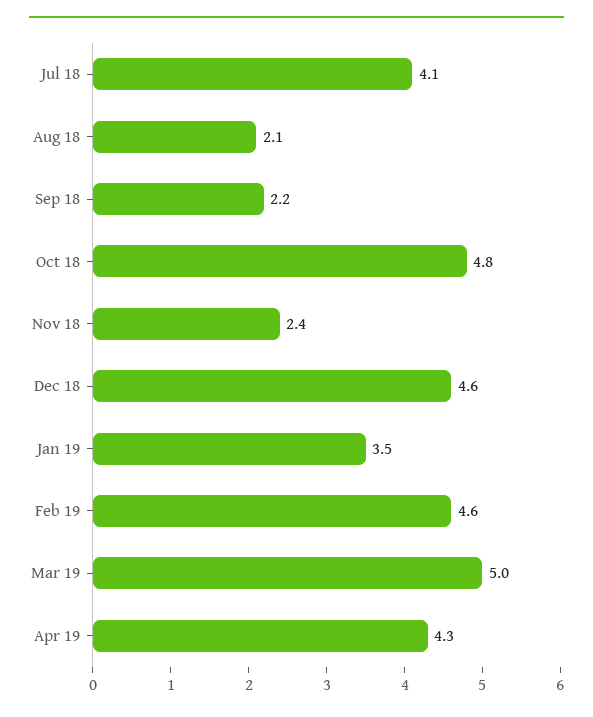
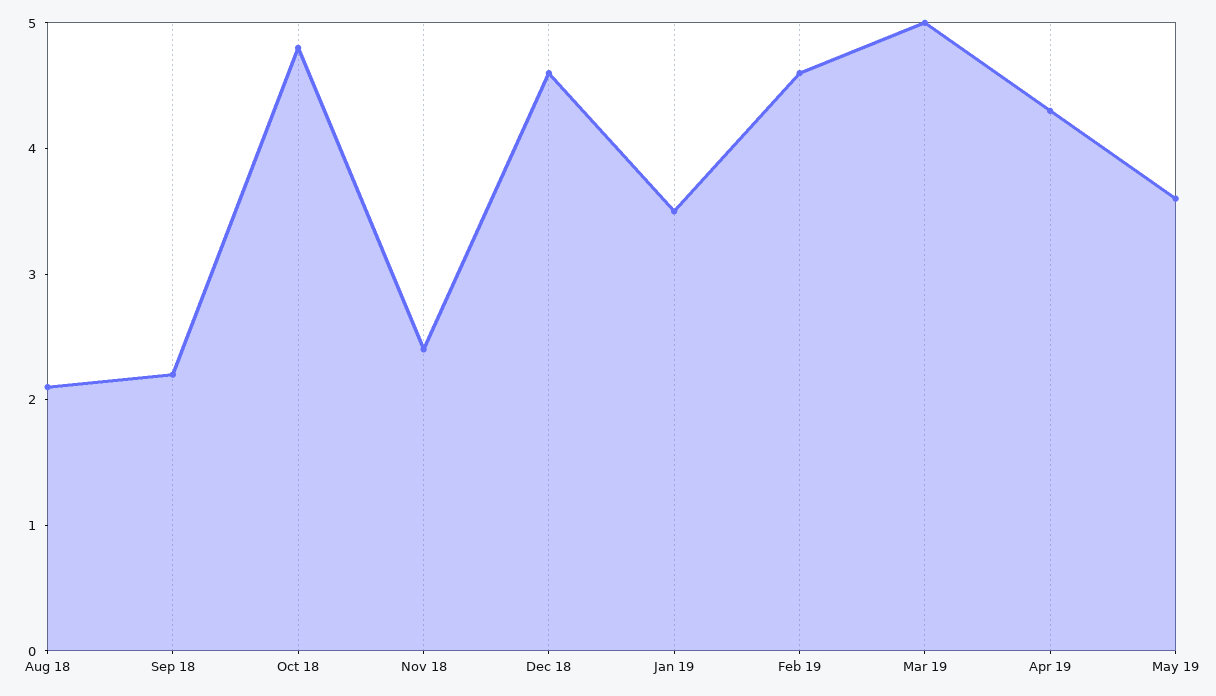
Jul 18: 4.1 -> none
May 19: none -> 3.6

